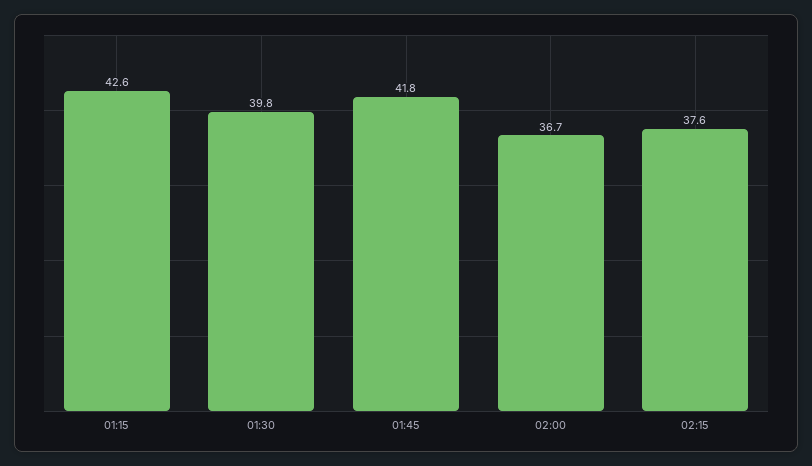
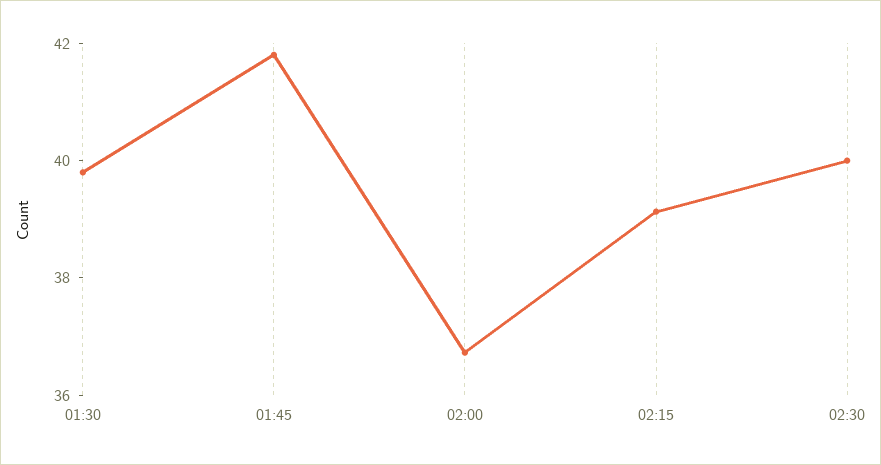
01:15: 42.6 -> none
02:15: 37.6 -> 39
02:30: none -> 40

